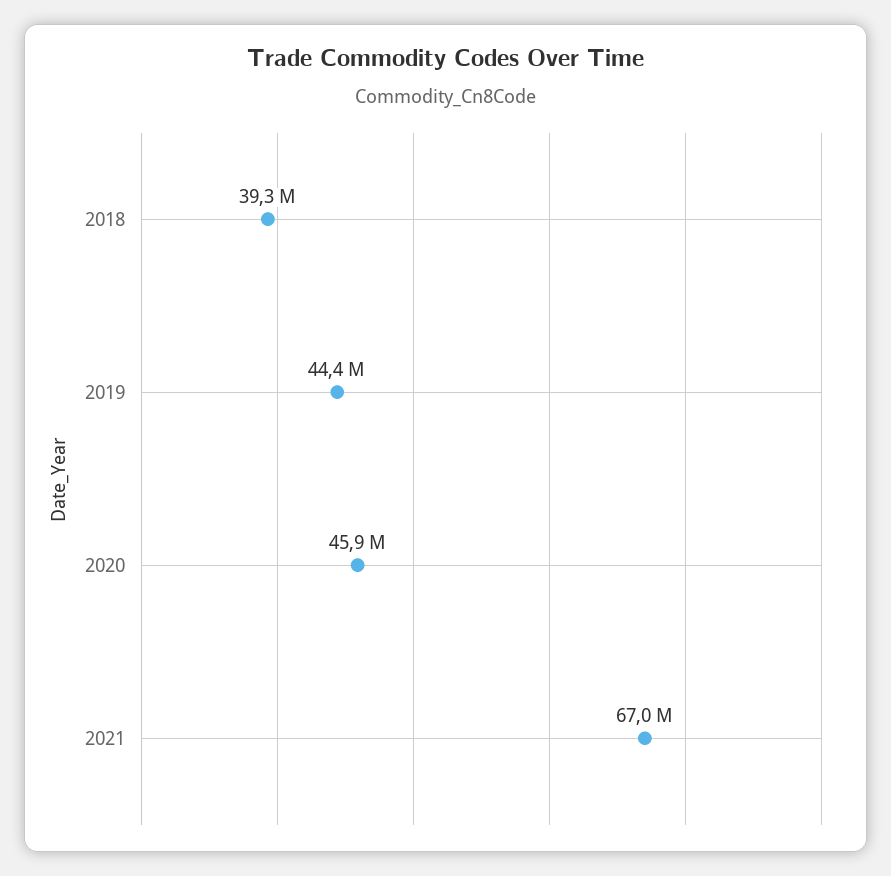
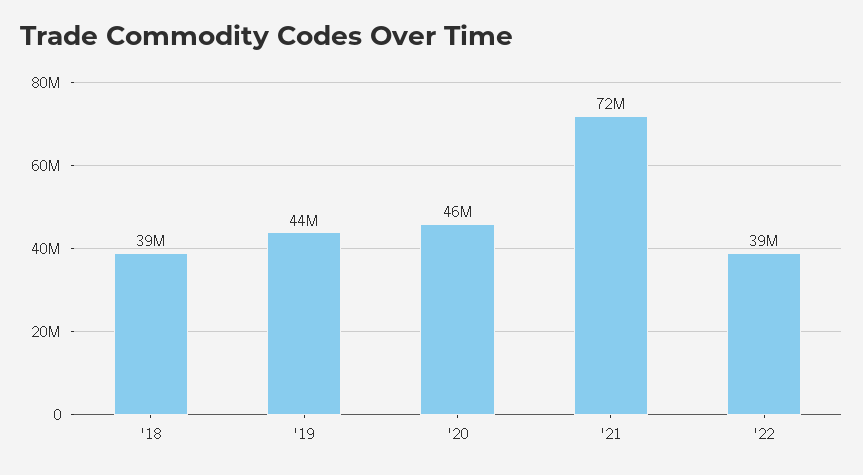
2021: 67000000 -> 72000000
'22: none -> 39000000

